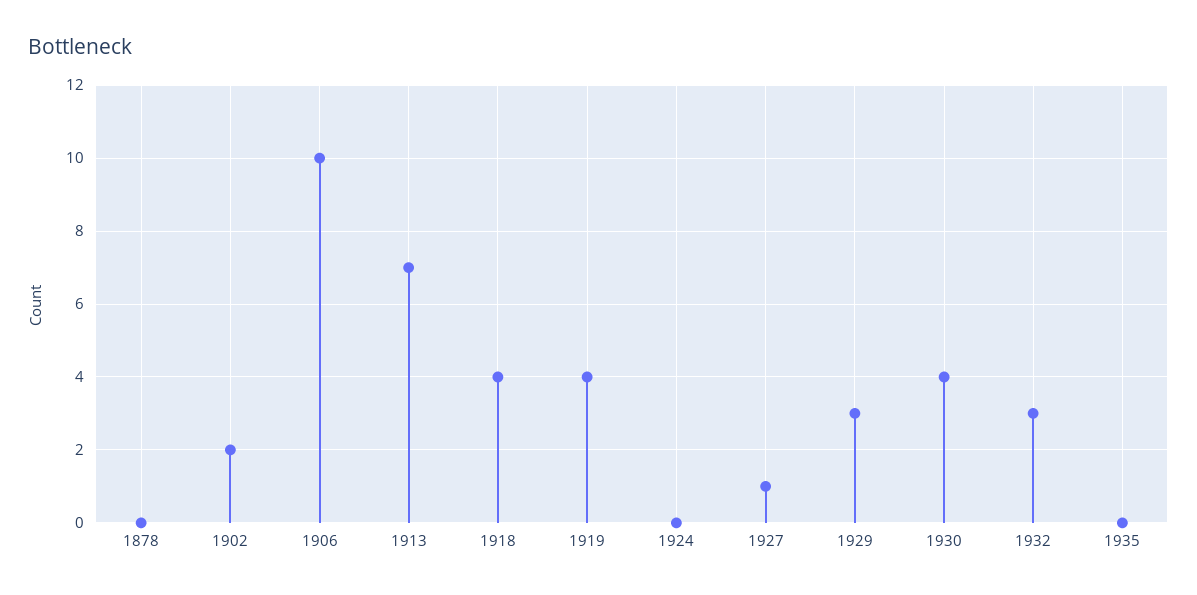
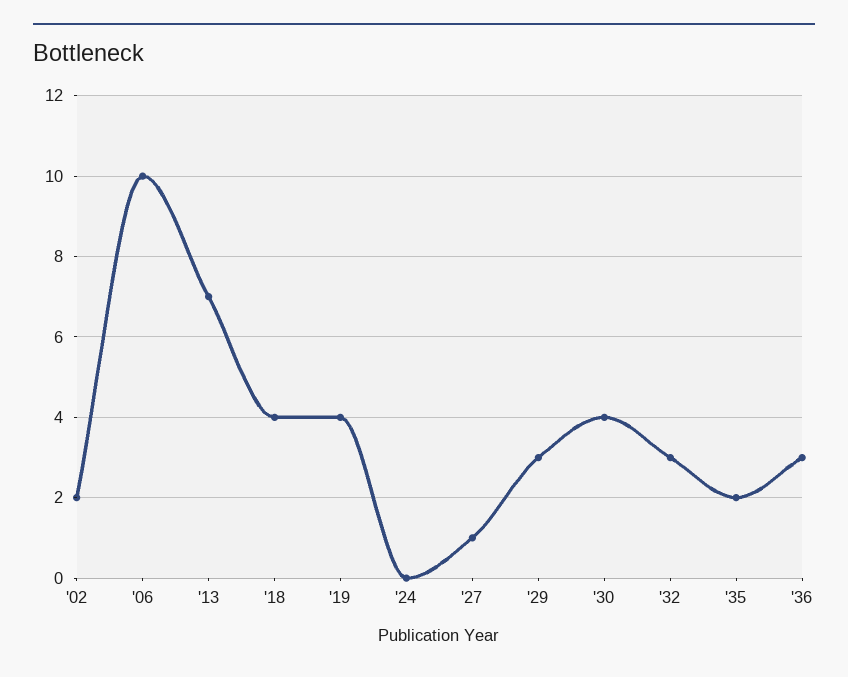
1878: 0 -> none
1935: 0 -> 2
'36: none -> 3

